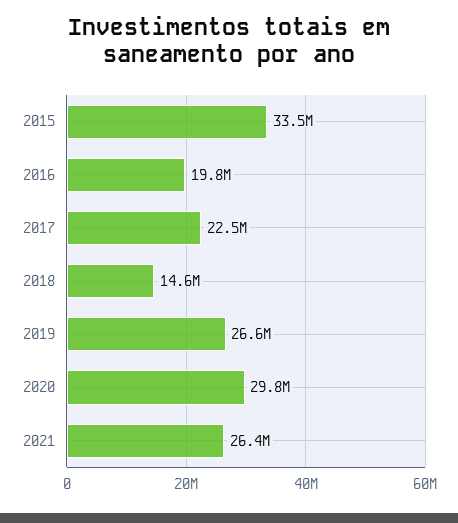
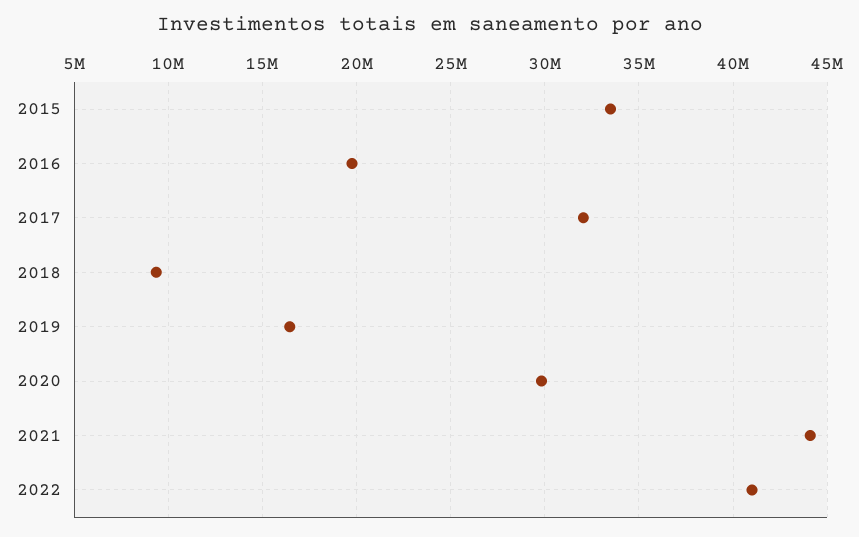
2017: 22500000 -> 32000000
2018: 14600000 -> 9500000
2019: 26600000 -> 16500000
2021: 26400000 -> 44000000
2022: none -> 41000000

